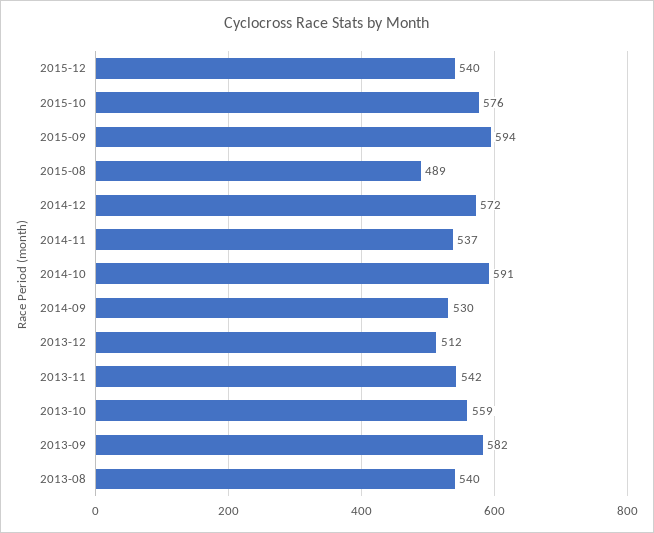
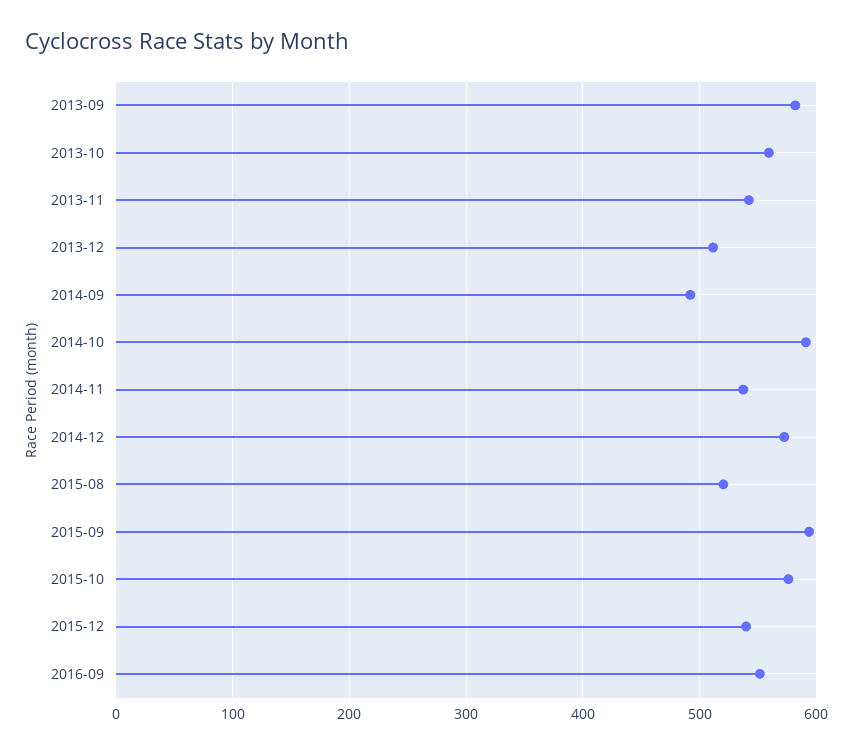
2015-08: 489 -> 520
2014-09: 530 -> 490
2013-08: 540 -> none
2016-09: none -> 550

